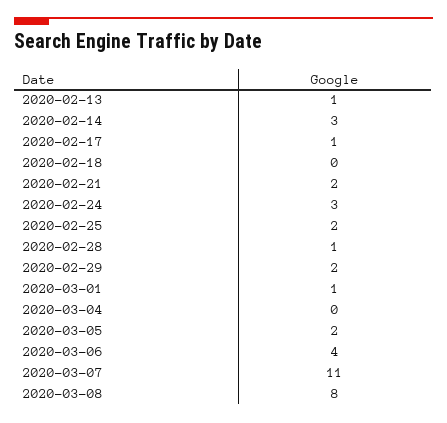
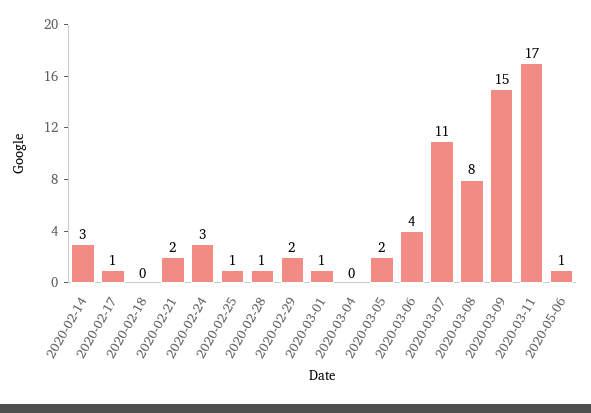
2020-02-13: 1 -> none
2020-02-25: 2 -> 1
2020-03-09: none -> 15
2020-03-11: none -> 17
2020-05-06: none -> 1

